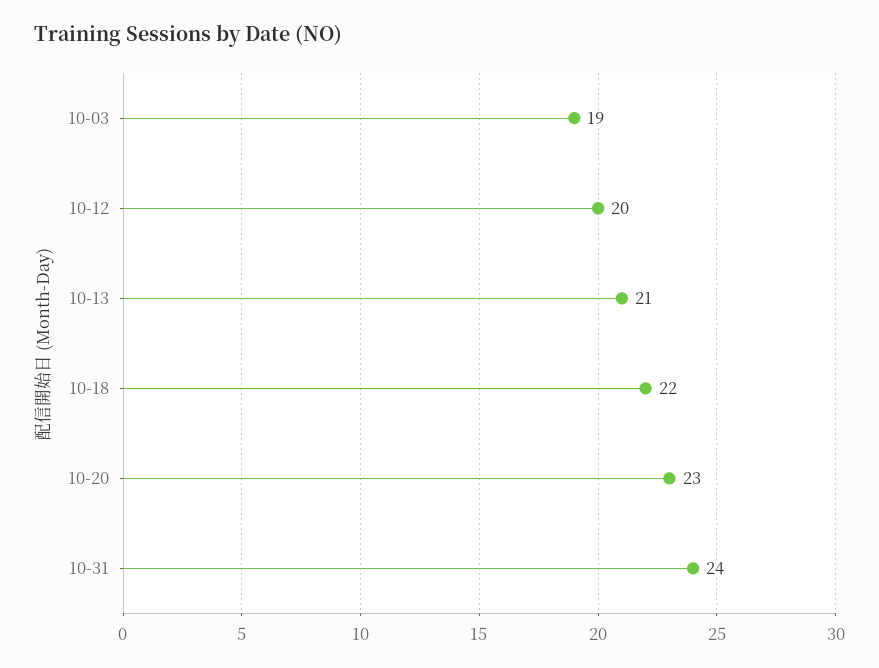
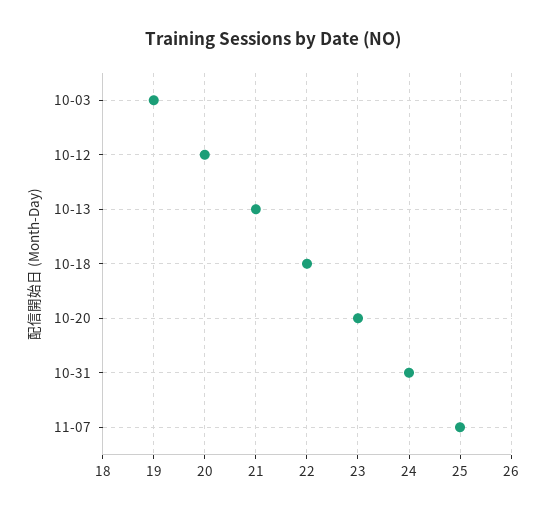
11-07: none -> 25

